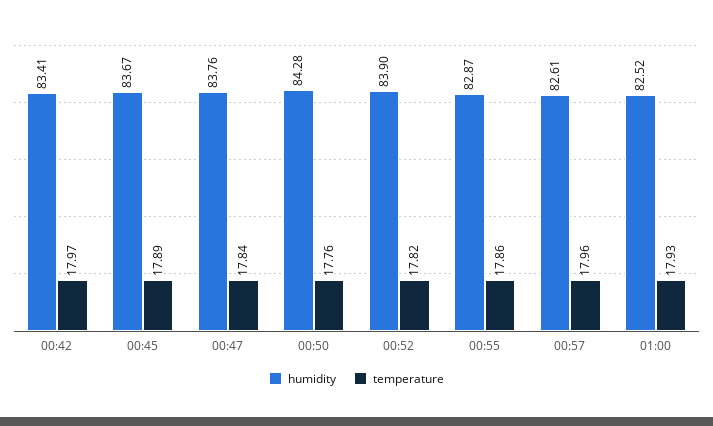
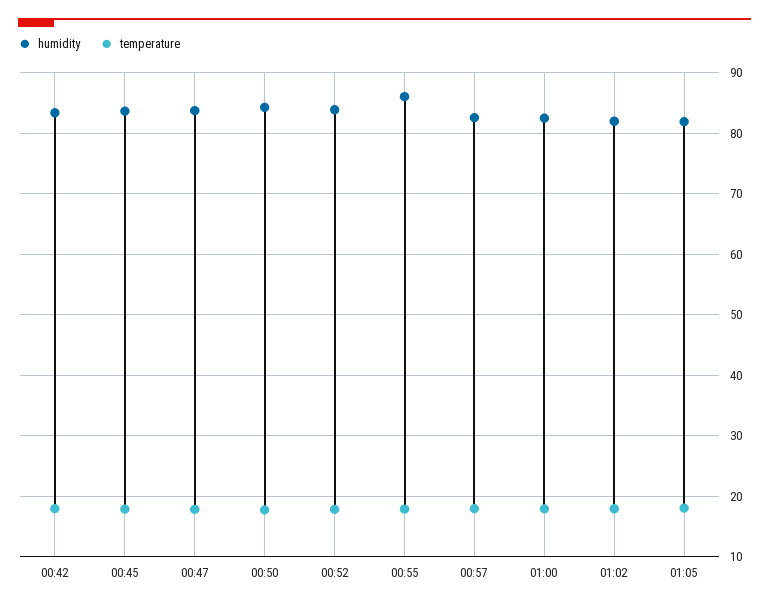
humidity, 00:55: 82.87 -> 86
humidity, 01:02: none -> 82
temperature, 01:02: none -> 18
humidity, 01:05: none -> 82
temperature, 01:05: none -> 18

